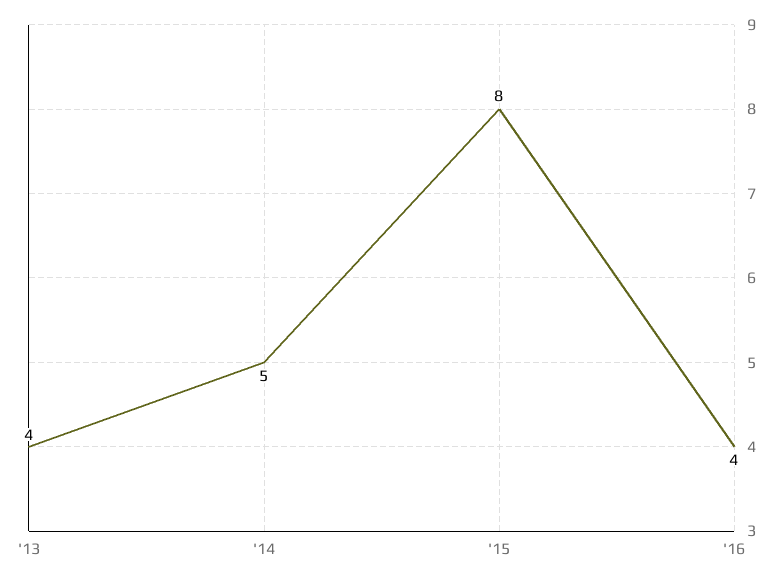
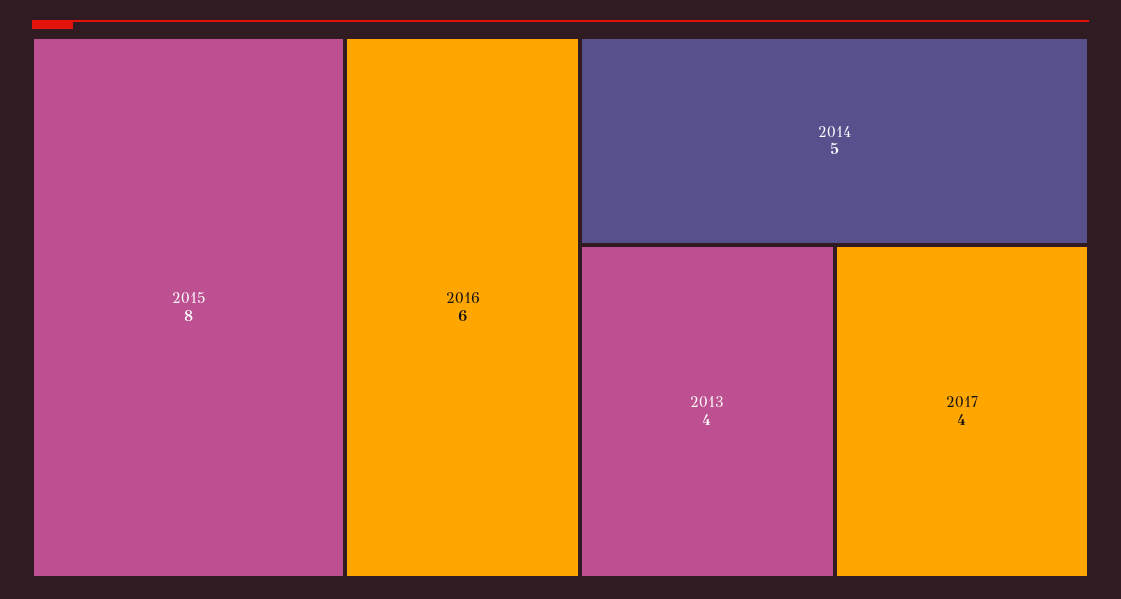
'16: 4 -> 6
2017: none -> 4

